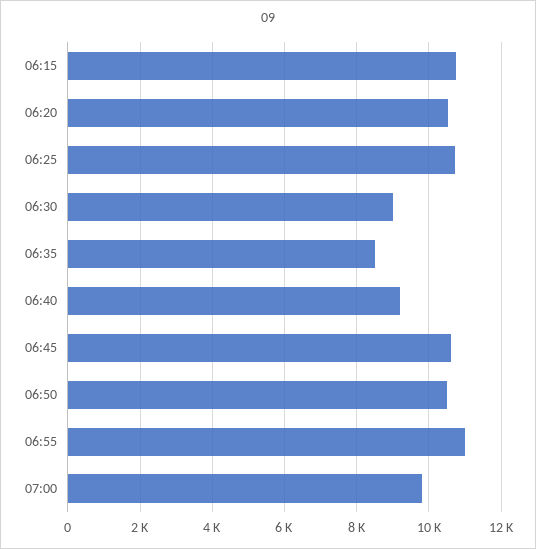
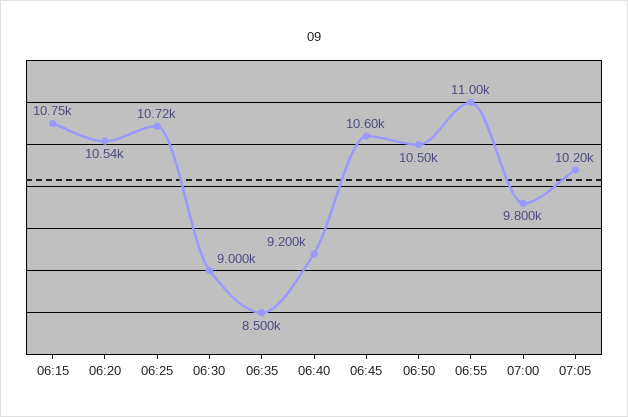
07:05: none -> 10200

